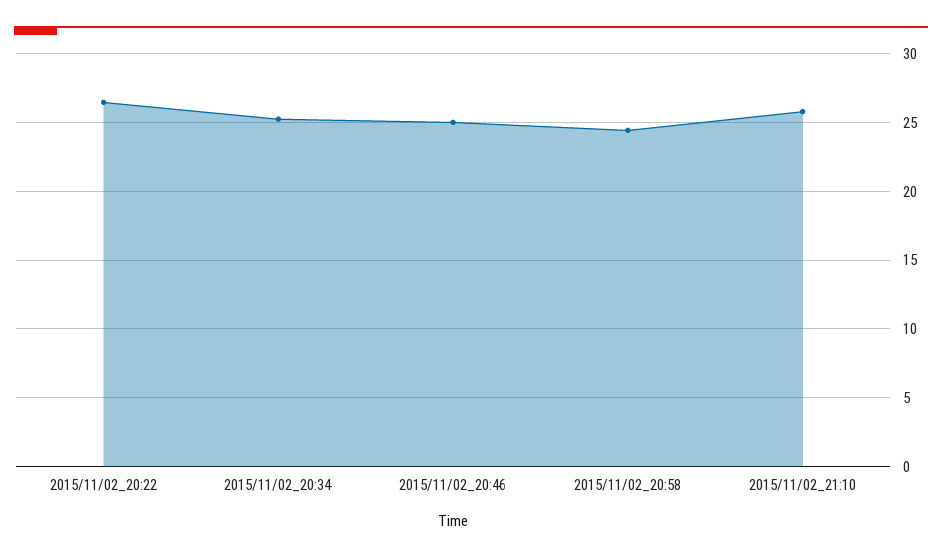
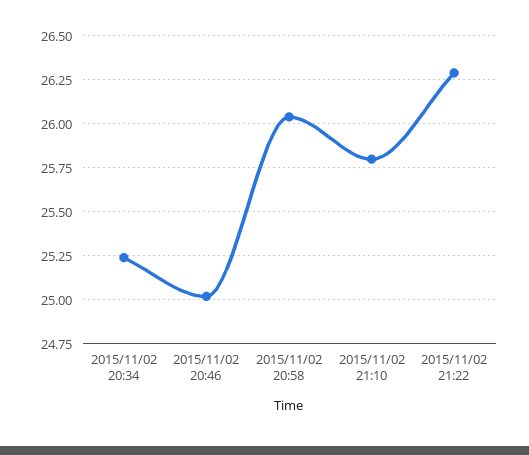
2015/11/02_20:22: 26.5 -> none
2015/11/02_20:58: 24.5 -> 26.05
2015/11/02 21:22: none -> 26.3

